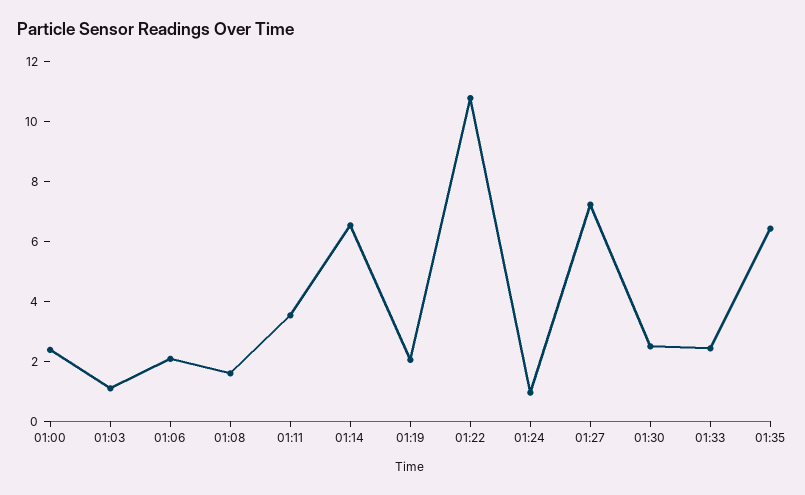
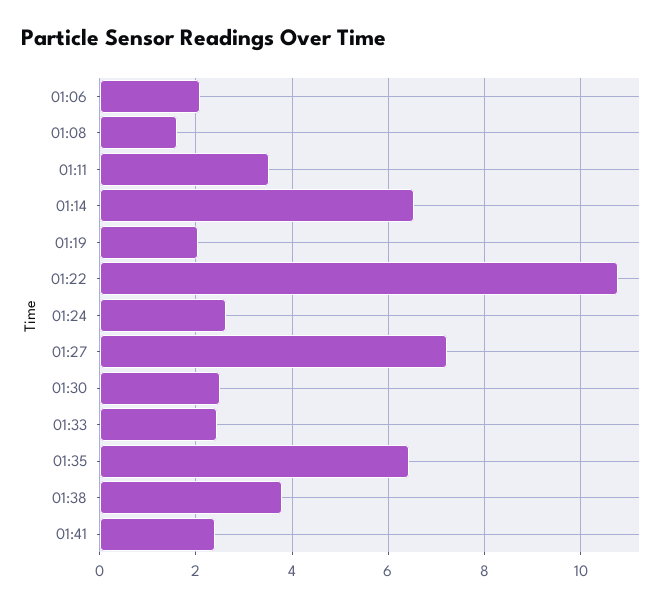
01:00: 2.5 -> none
01:03: 1 -> none
01:24: 1 -> 2.6
01:38: none -> 3.8
01:41: none -> 2.4

